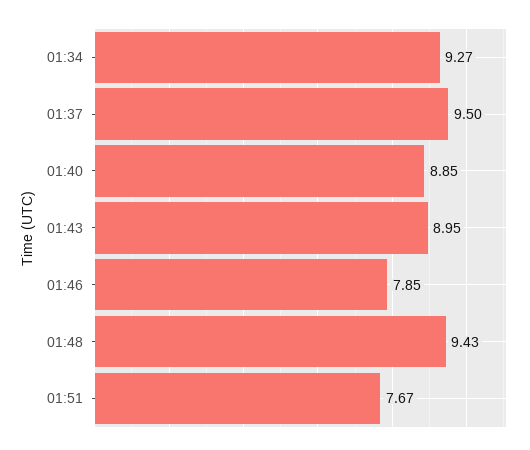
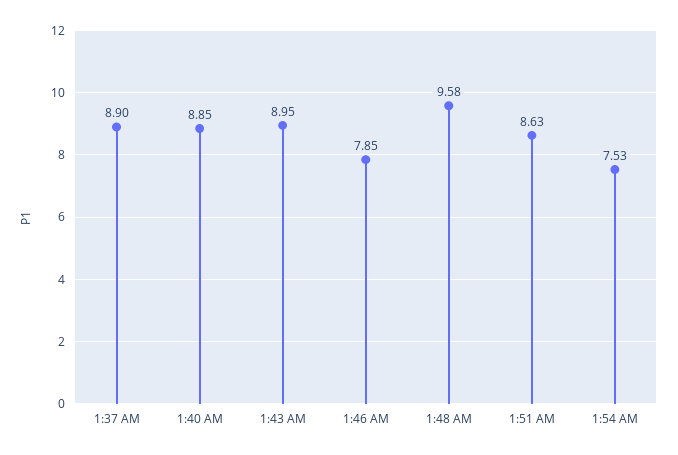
01:34: 9.27 -> none
01:37: 9.5 -> 8.9
01:48: 9.43 -> 9.58
01:51: 7.67 -> 8.63
1:54 AM: none -> 7.53

